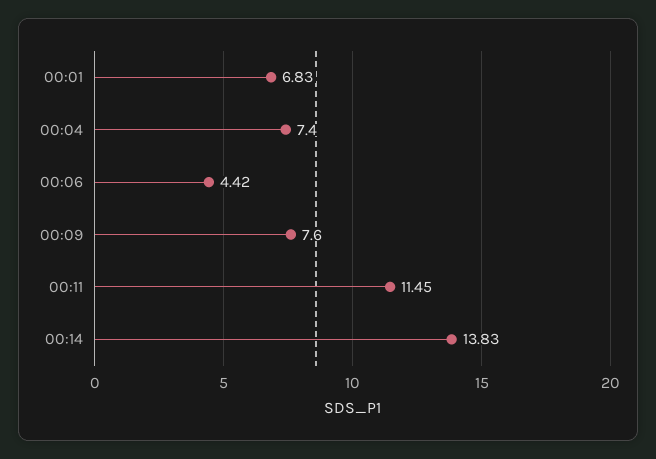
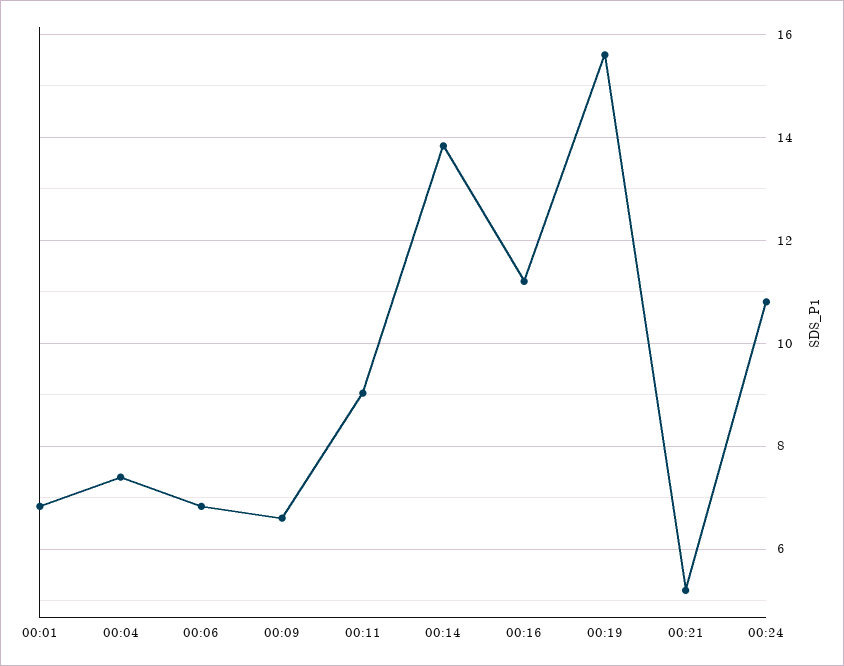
00:06: 4.42 -> 6.8
00:09: 7.6 -> 6.6
00:11: 11.45 -> 9
00:16: none -> 11.2
00:19: none -> 15.6
00:21: none -> 5.2
00:24: none -> 10.8

